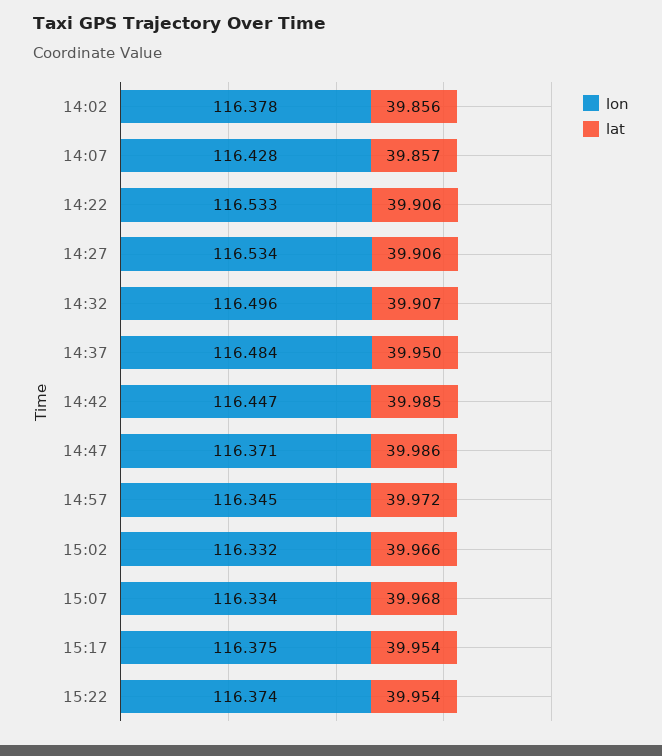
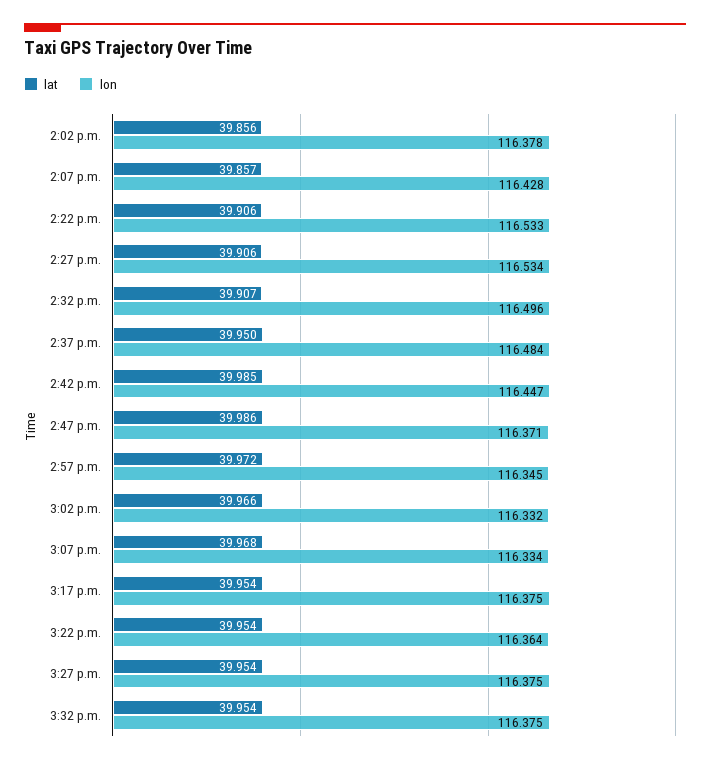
lon, 15:22: 116.374 -> 116.364
lat, 3:27 p.m.: none -> 39.954
lon, 3:27 p.m.: none -> 116.375
lat, 3:32 p.m.: none -> 39.954
lon, 3:32 p.m.: none -> 116.375

